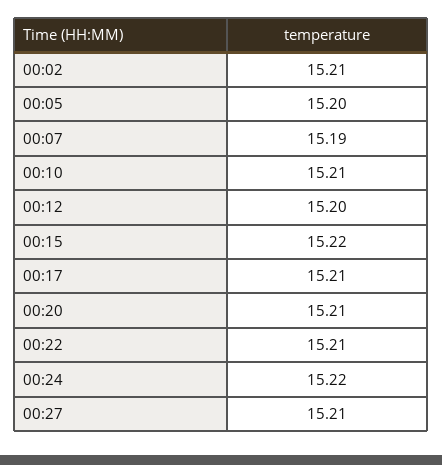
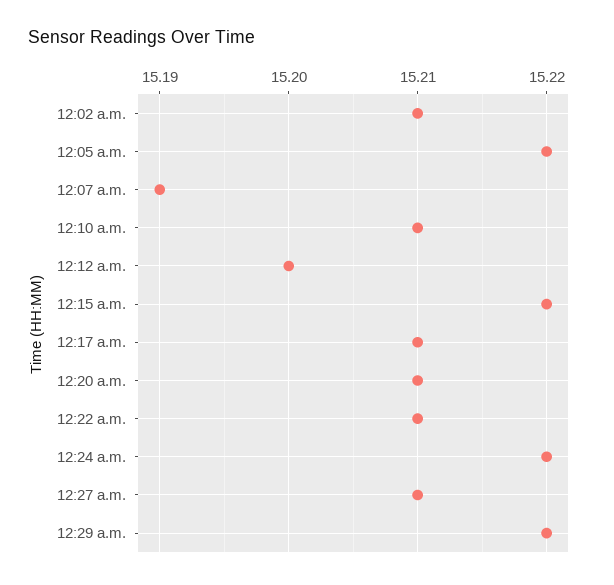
00:05: 15.2 -> 15.22
12:29 a.m.: none -> 15.22

